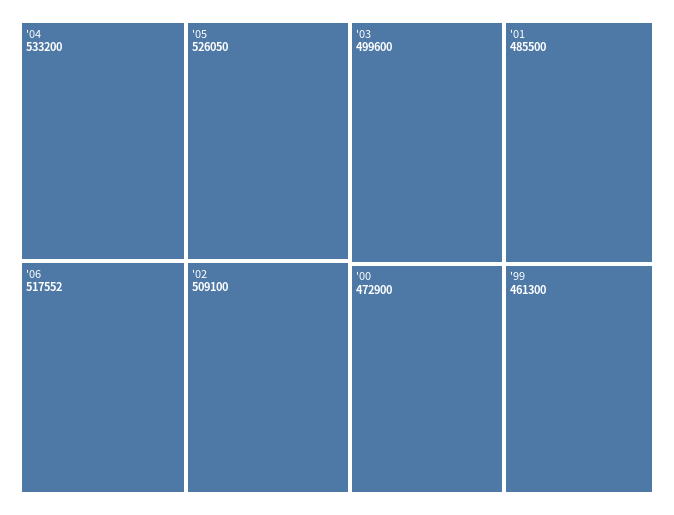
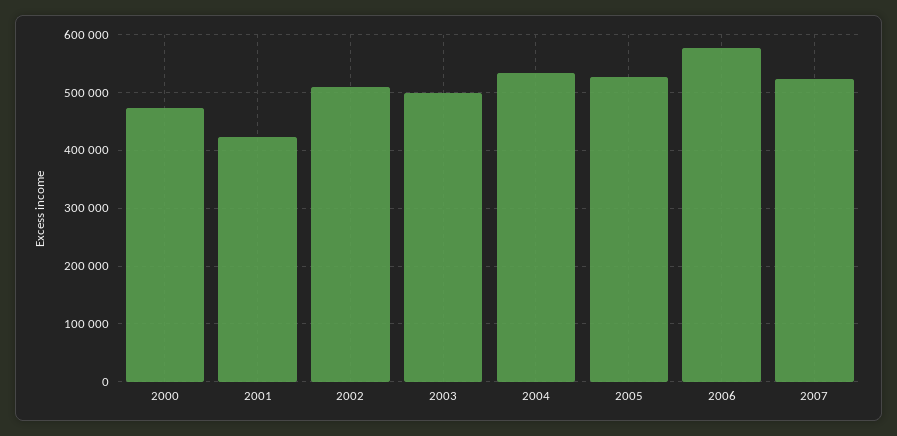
'06: 517552 -> 580000
'01: 485500 -> 420000
'99: 461300 -> none
2007: none -> 520000

